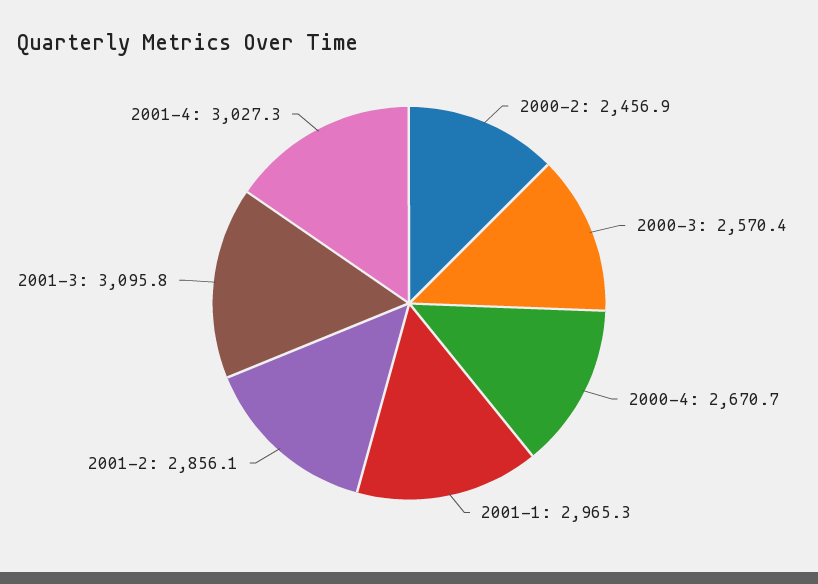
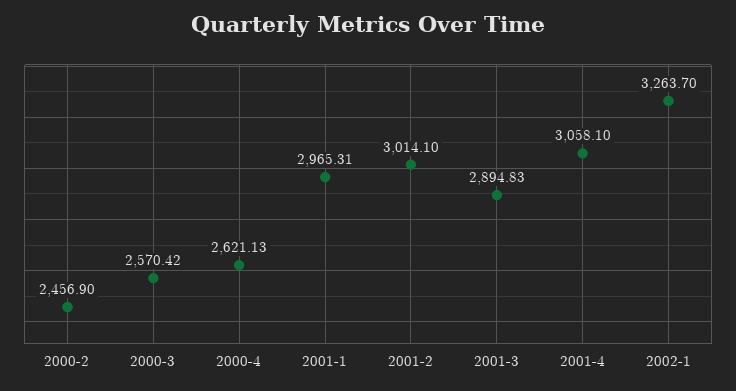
2000-4: 2670.7 -> 2621.13
2001-2: 2856.1 -> 3014.1
2001-3: 3095.8 -> 2894.83
2001-4: 3027.3 -> 3058.1
2002-1: none -> 3263.7

